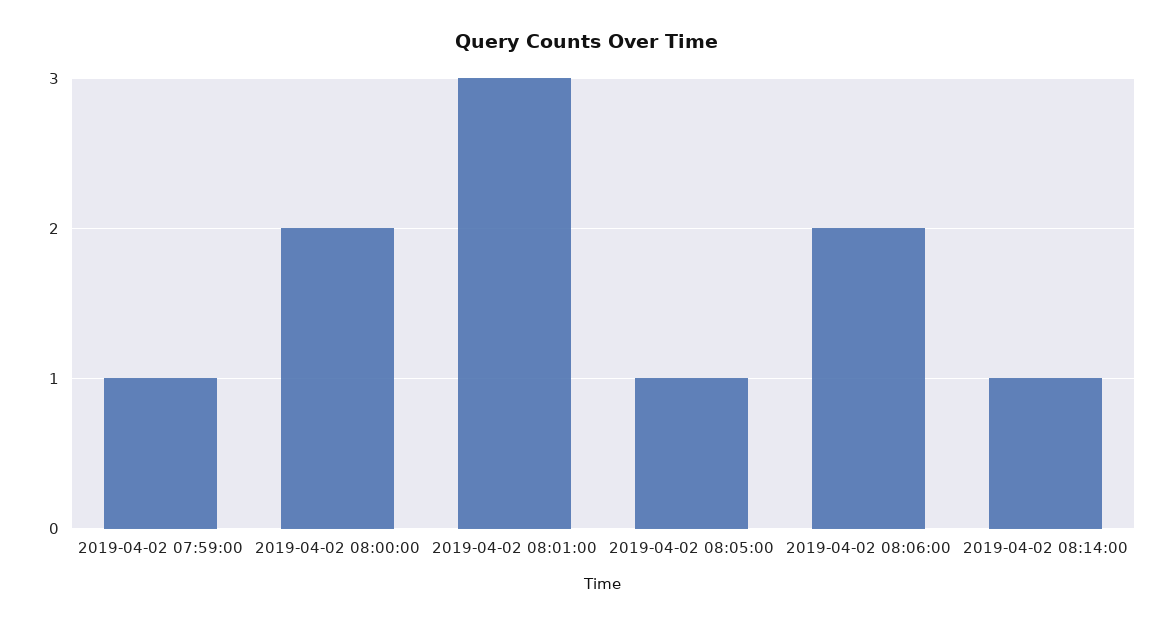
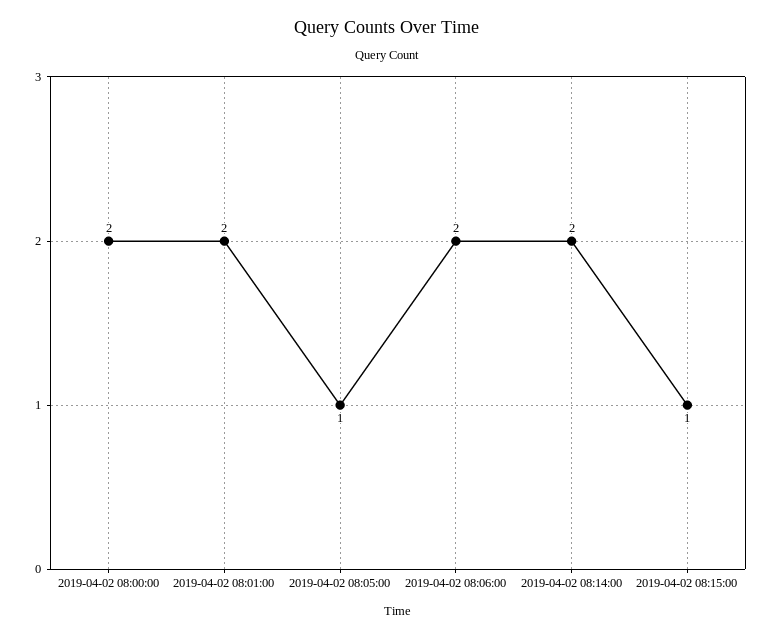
2019-04-02 07:59:00: 1 -> none
2019-04-02 08:01:00: 3 -> 2
2019-04-02 08:14:00: 1 -> 2
2019-04-02 08:15:00: none -> 1

